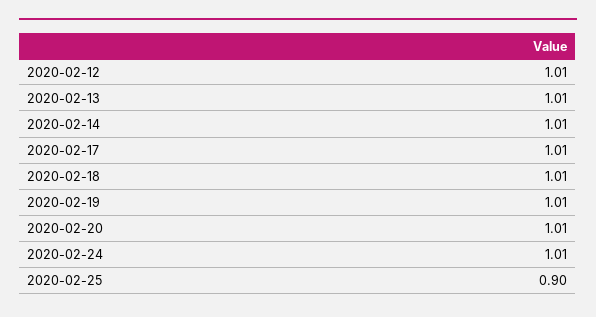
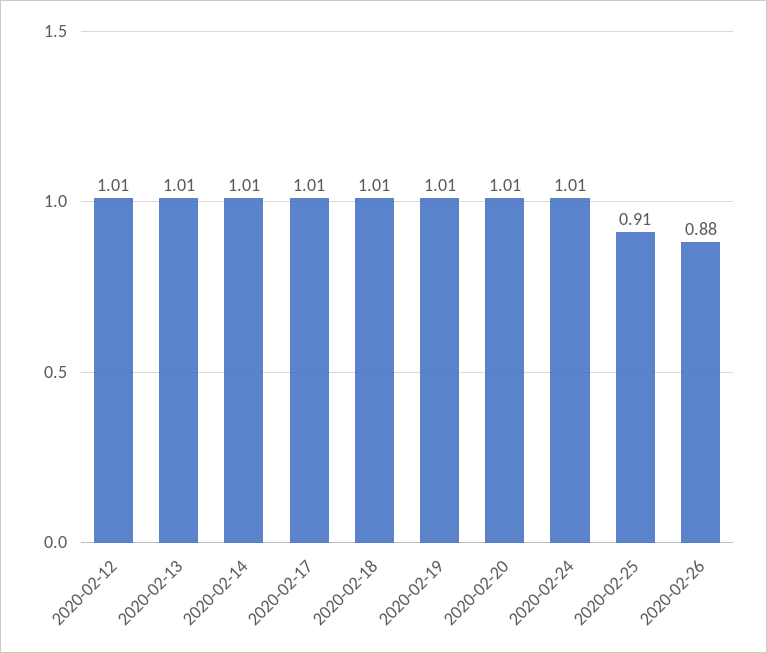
2020-02-25: 0.9 -> 0.91
2020-02-26: none -> 0.88

